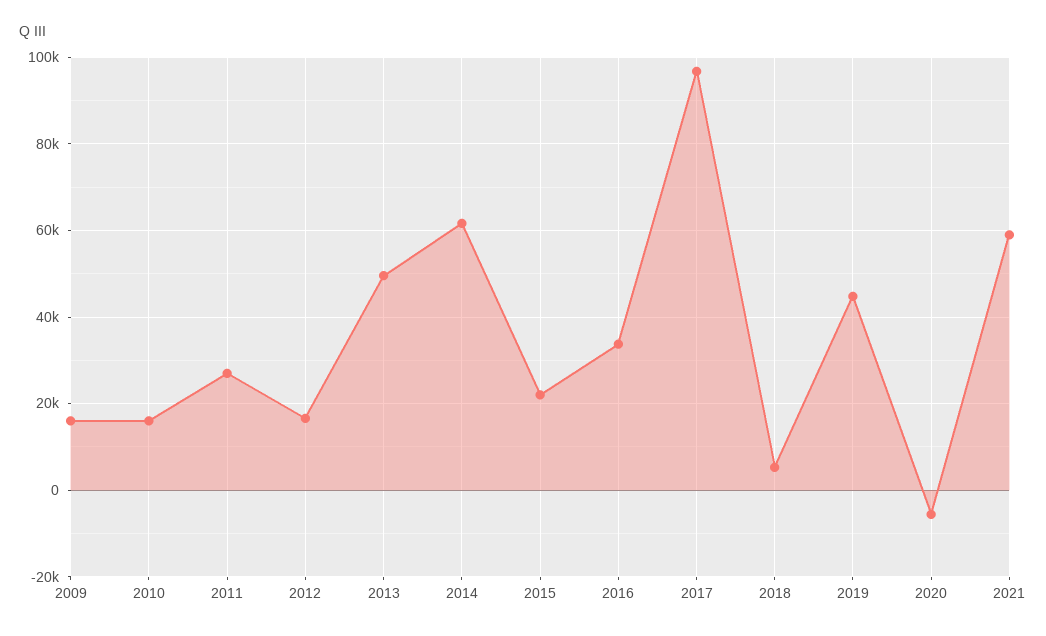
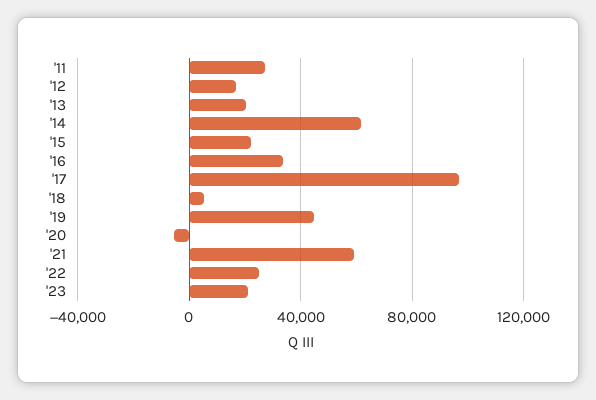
2009: 16000 -> none
2010: 16000 -> none
2013: 50000 -> 20000
'22: none -> 25000
'23: none -> 20000

